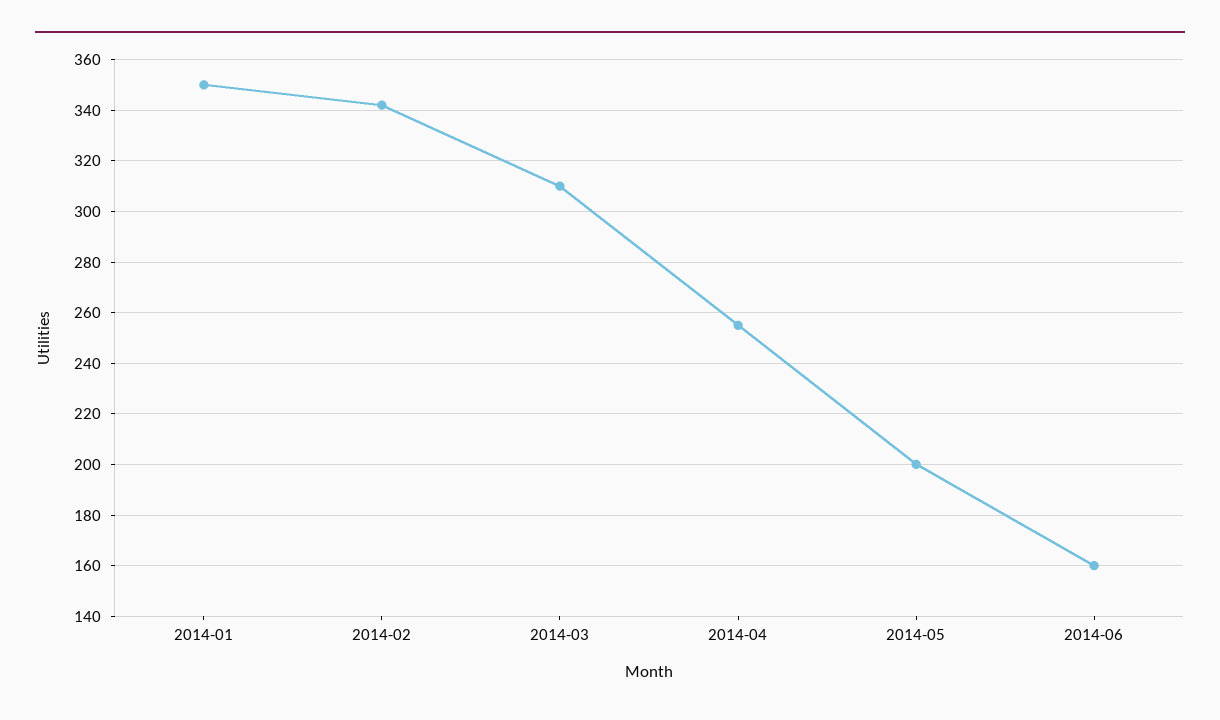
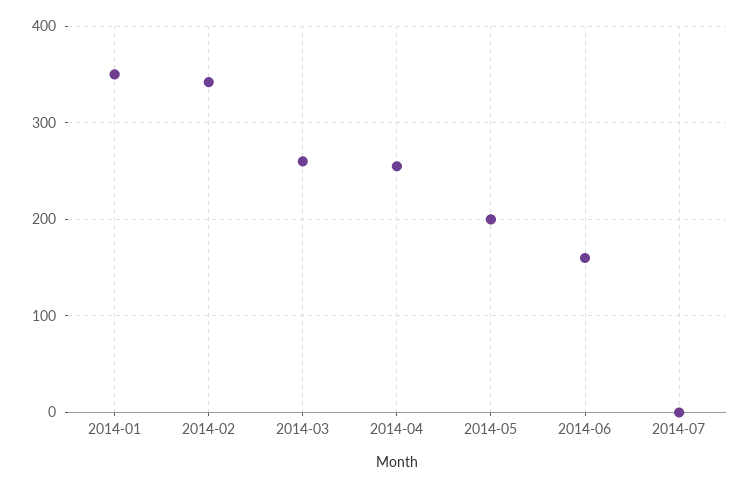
2014-03: 310 -> 260
2014-07: none -> 0

